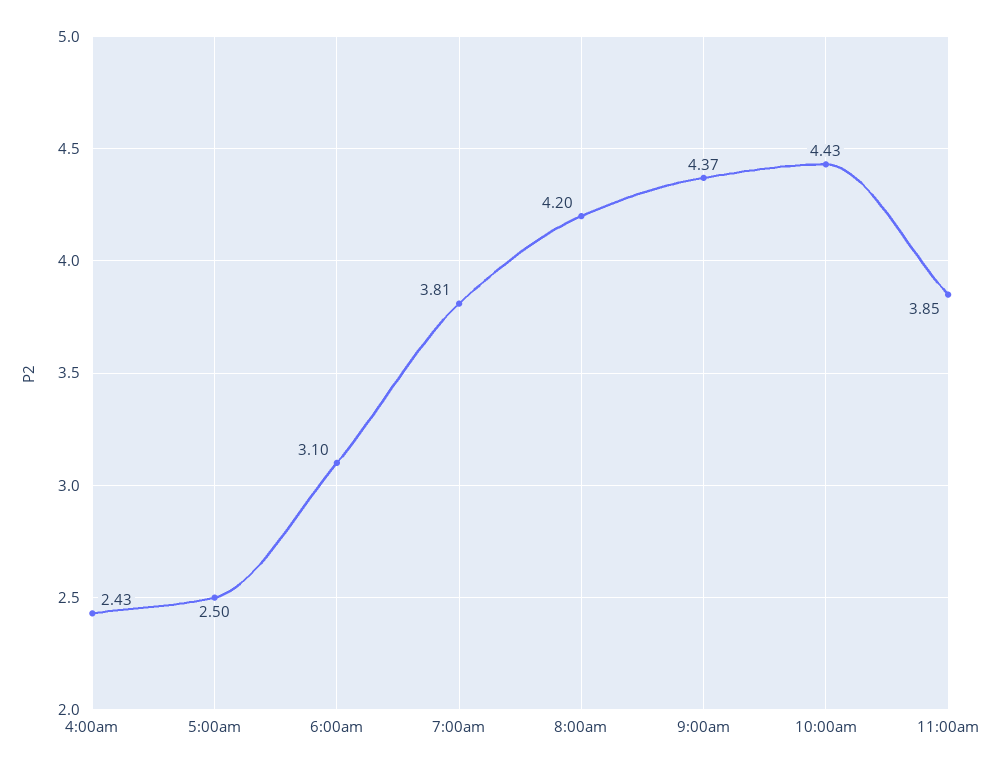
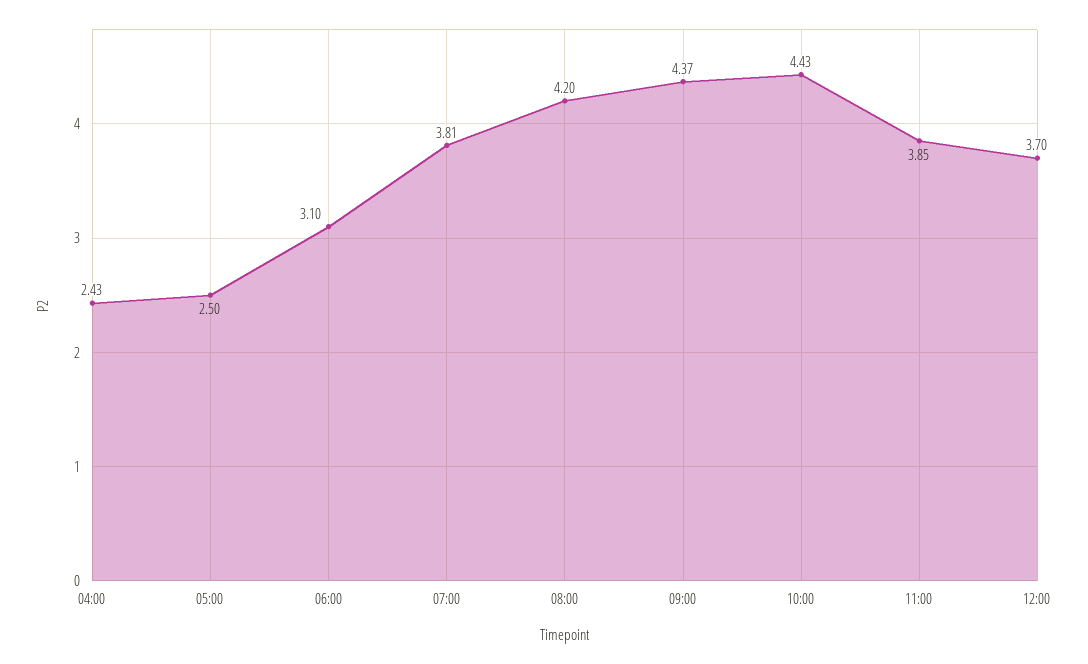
12:00: none -> 3.7

